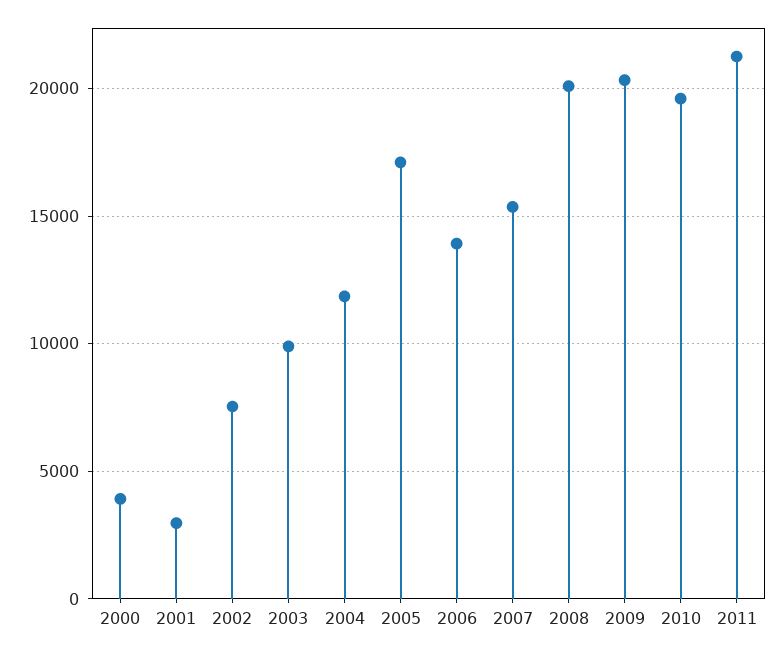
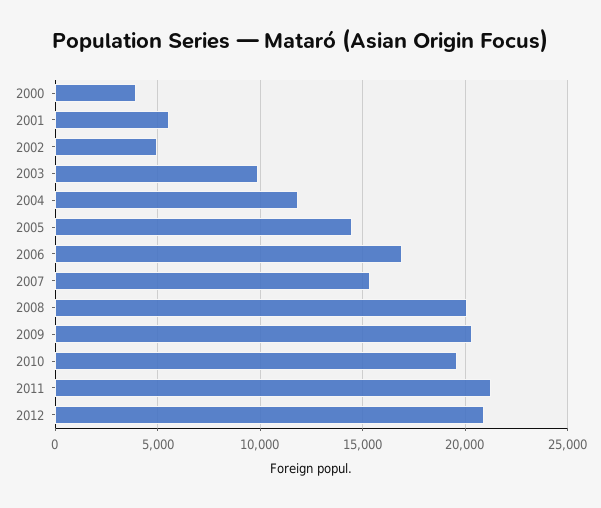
2001: 3000 -> 5500
2002: 7500 -> 5000
2005: 17000 -> 14500
2006: 14000 -> 17000
2012: none -> 21000

